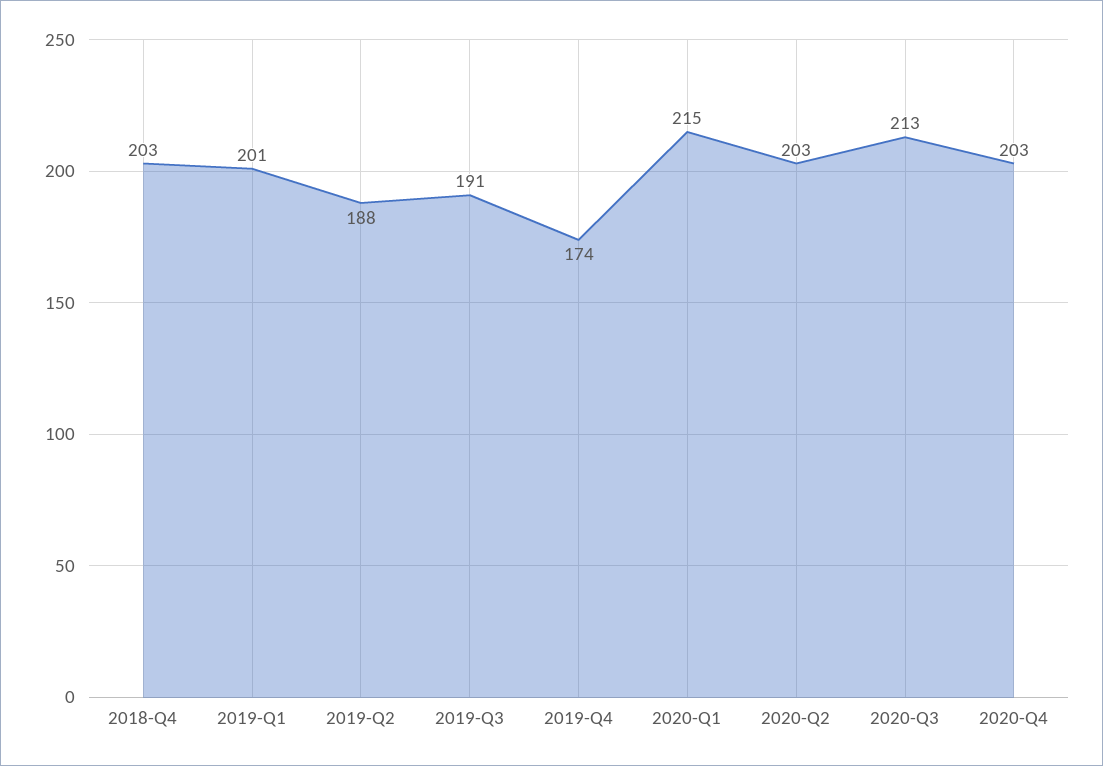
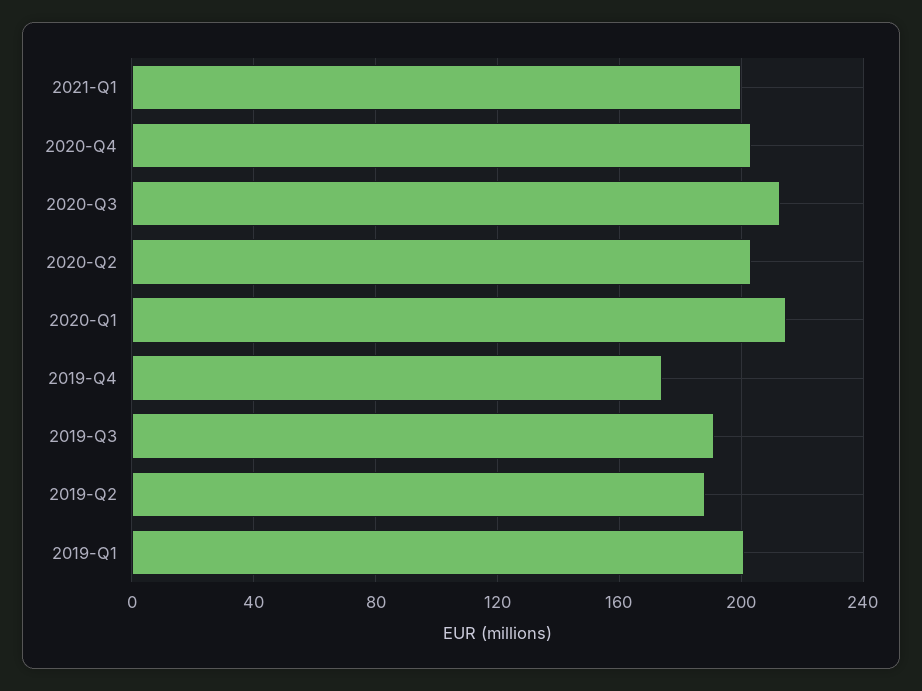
2018-Q4: 203 -> none
2021-Q1: none -> 200

